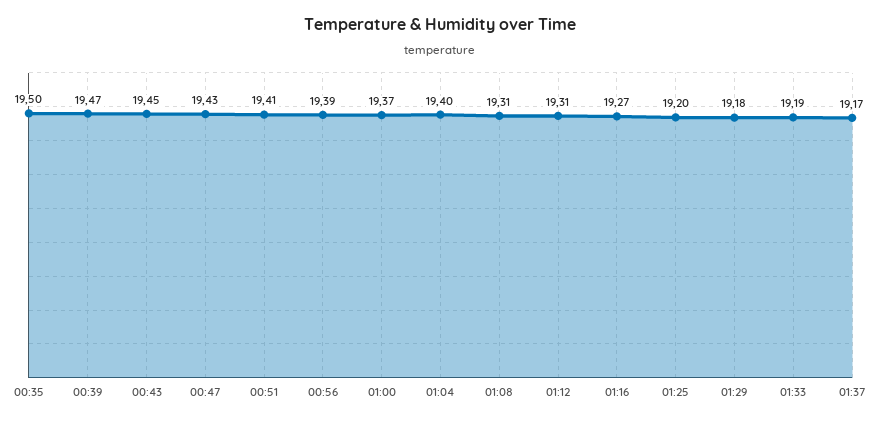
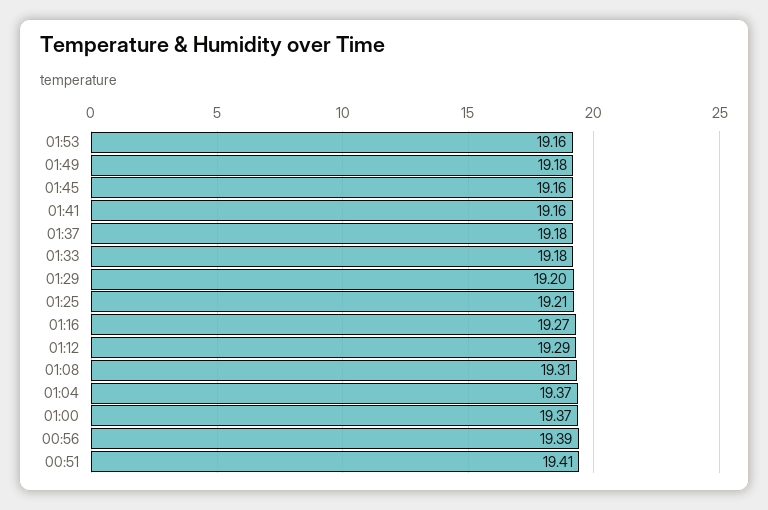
00:35: 19.5 -> none
00:39: 19.47 -> none
00:43: 19.45 -> none
00:47: 19.43 -> none
01:04: 19.4 -> 19.37
01:12: 19.31 -> 19.29
01:25: 19.2 -> 19.21
01:29: 19.18 -> 19.2
01:33: 19.19 -> 19.18
01:37: 19.17 -> 19.18
01:53: none -> 19.16
01:49: none -> 19.18
01:45: none -> 19.16
01:41: none -> 19.16

